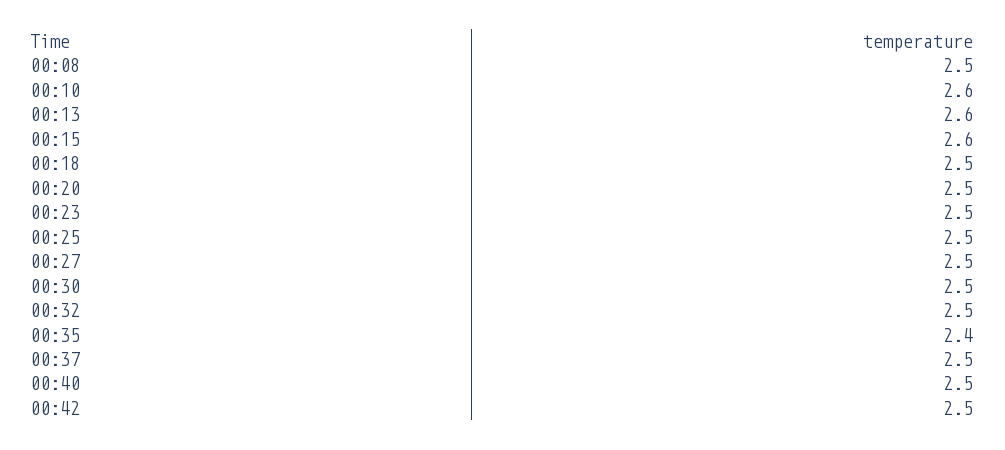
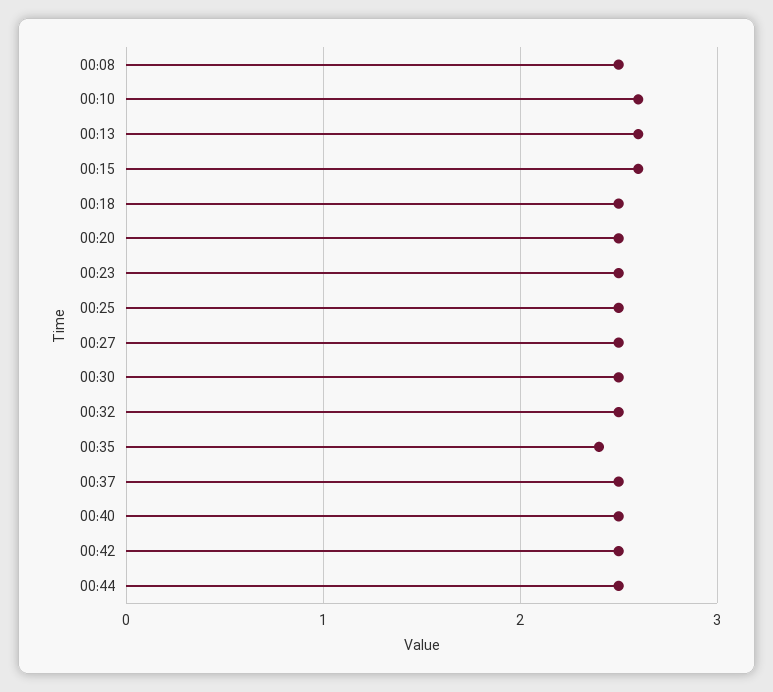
00:44: none -> 2.5

